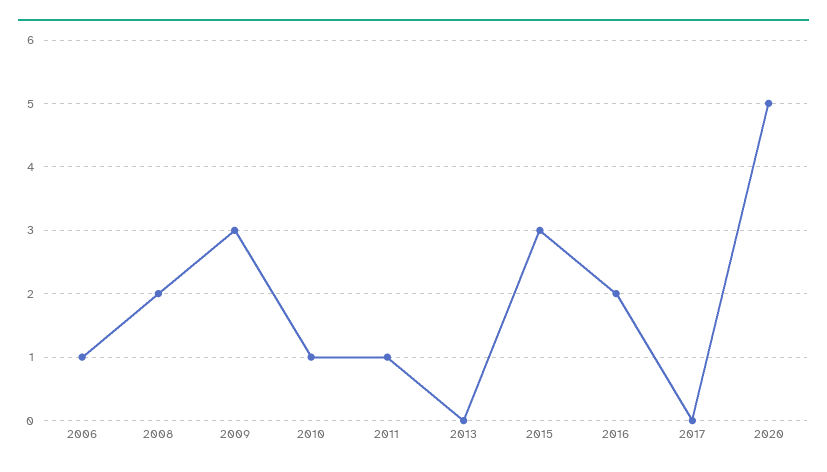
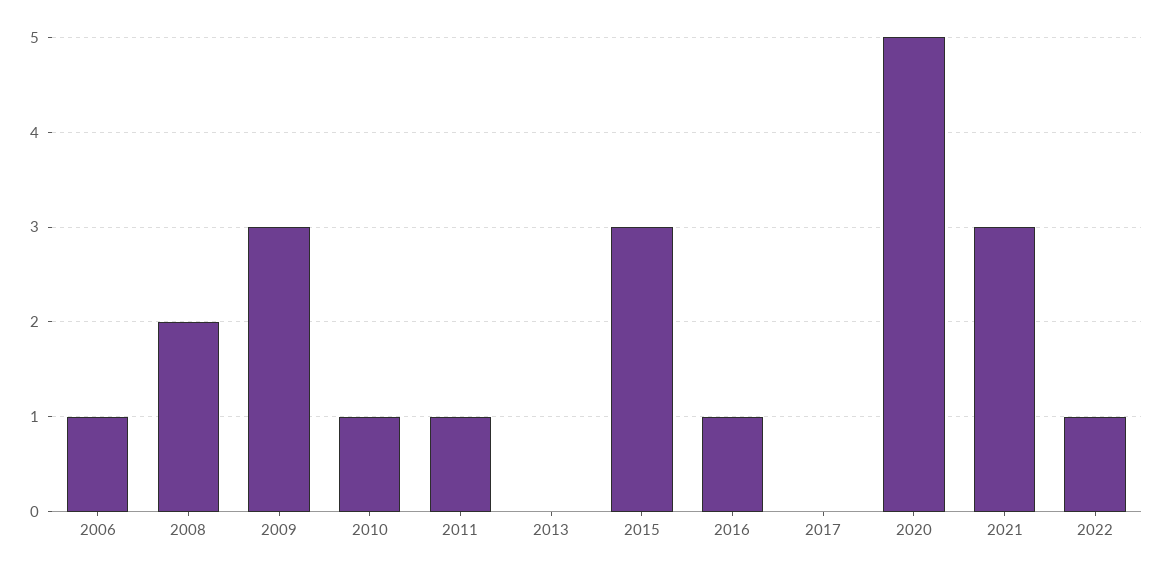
2016: 2 -> 1
2021: none -> 3
2022: none -> 1

